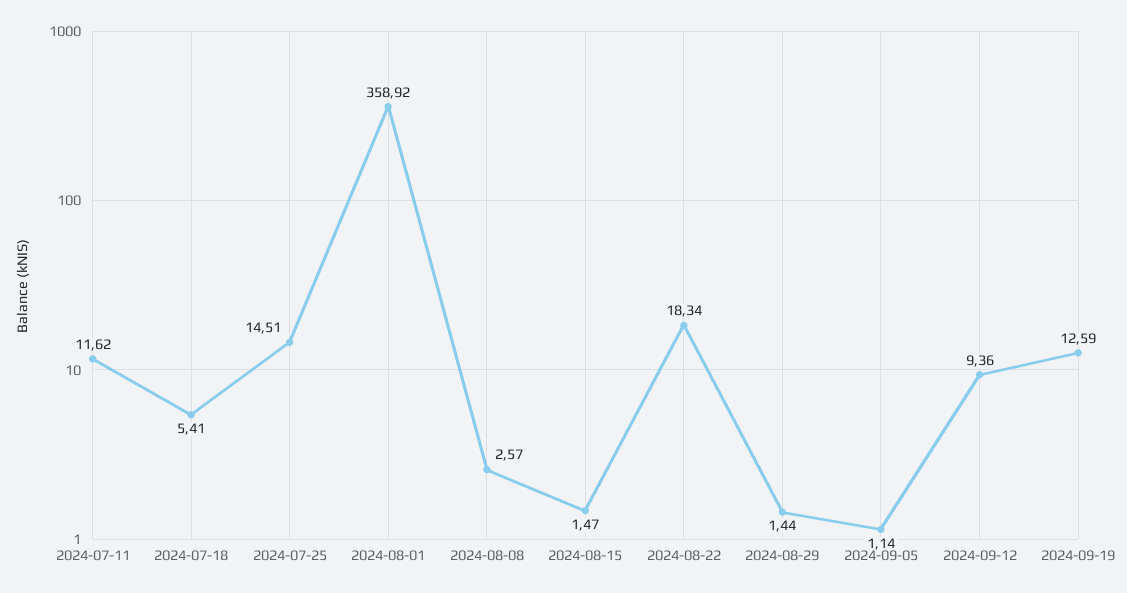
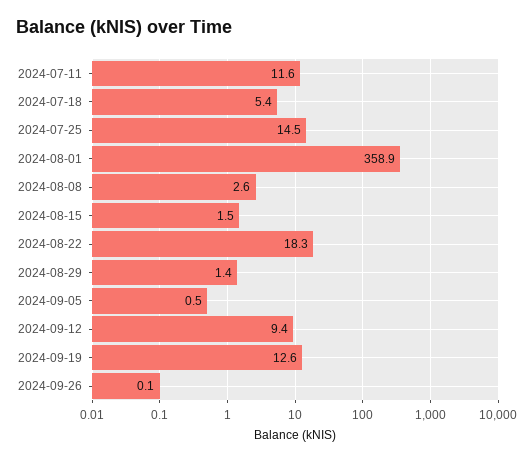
2024-09-05: 1.14 -> 0.5
2024-09-26: none -> 0.1

